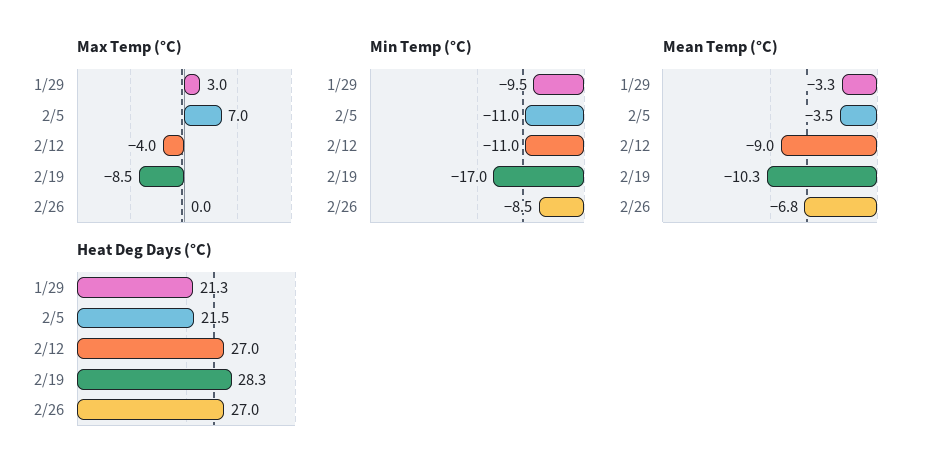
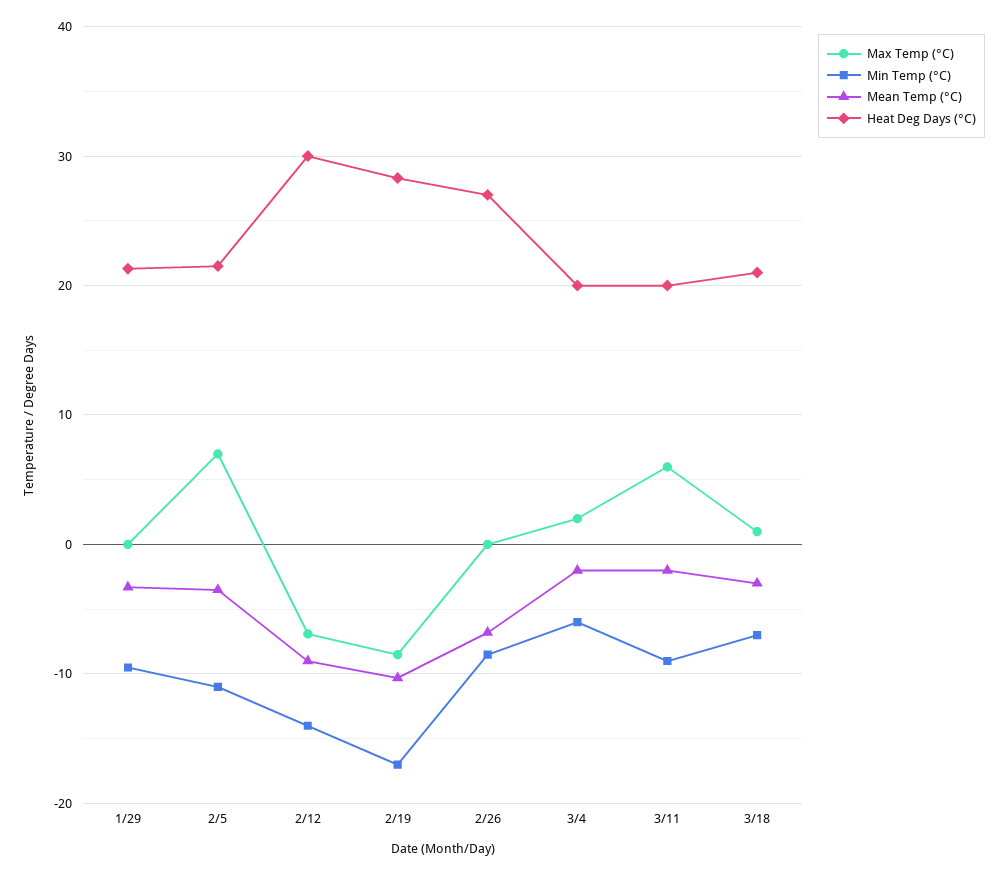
Max Temp (°C), 1/29: 3 -> 0
Max Temp (°C), 2/12: -4 -> -7
Min Temp (°C), 2/12: -11 -> -14
Heat Deg Days (°C), 2/12: 27 -> 30
Max Temp (°C), 3/4: none -> 2
Min Temp (°C), 3/4: none -> -6
Mean Temp (°C), 3/4: none -> -2
Heat Deg Days (°C), 3/4: none -> 20
Max Temp (°C), 3/11: none -> 6
Min Temp (°C), 3/11: none -> -9
Mean Temp (°C), 3/11: none -> -2
Heat Deg Days (°C), 3/11: none -> 20
Max Temp (°C), 3/18: none -> 1
Min Temp (°C), 3/18: none -> -7
Mean Temp (°C), 3/18: none -> -3
Heat Deg Days (°C), 3/18: none -> 21

